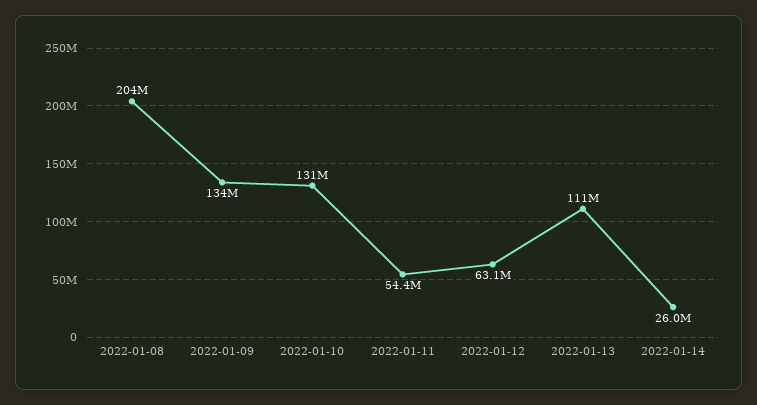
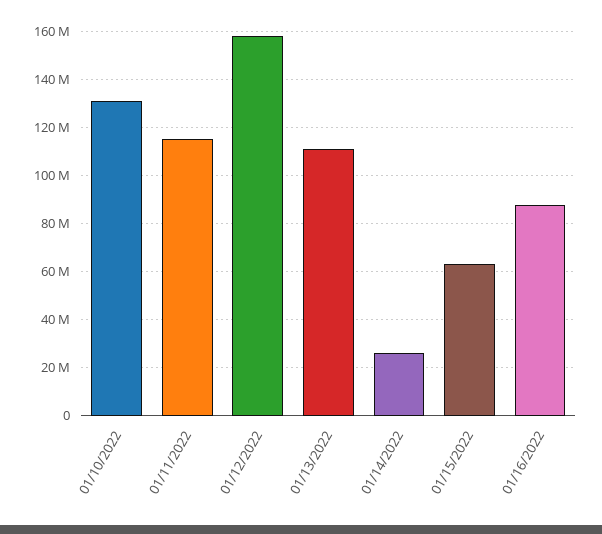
2022-01-08: 204000000 -> none
2022-01-09: 134000000 -> none
2022-01-11: 54400000 -> 115000000
2022-01-12: 63100000 -> 157500000
01/15/2022: none -> 62500000
01/16/2022: none -> 87500000

